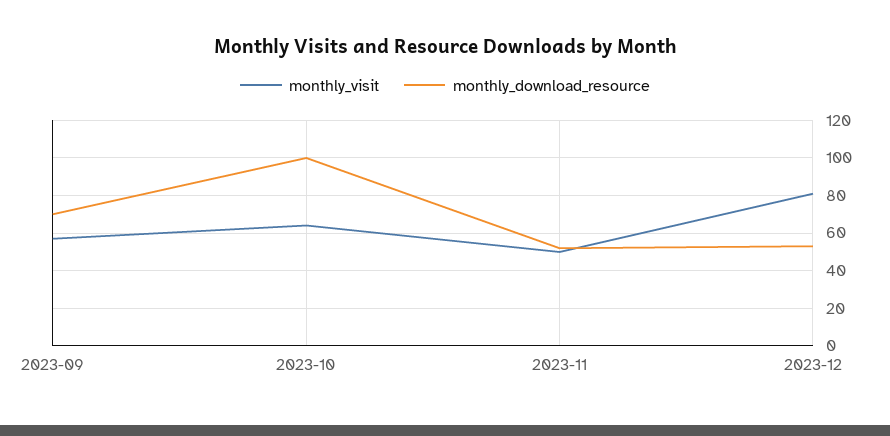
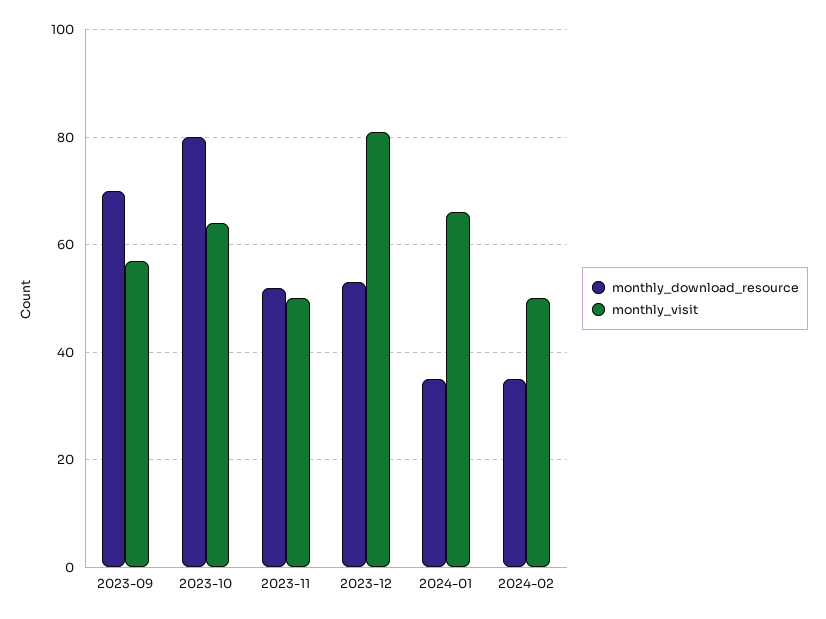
monthly_download_resource, 2023-10: 100 -> 80
monthly_download_resource, 2024-01: none -> 35
monthly_visit, 2024-01: none -> 65
monthly_download_resource, 2024-02: none -> 35
monthly_visit, 2024-02: none -> 50

